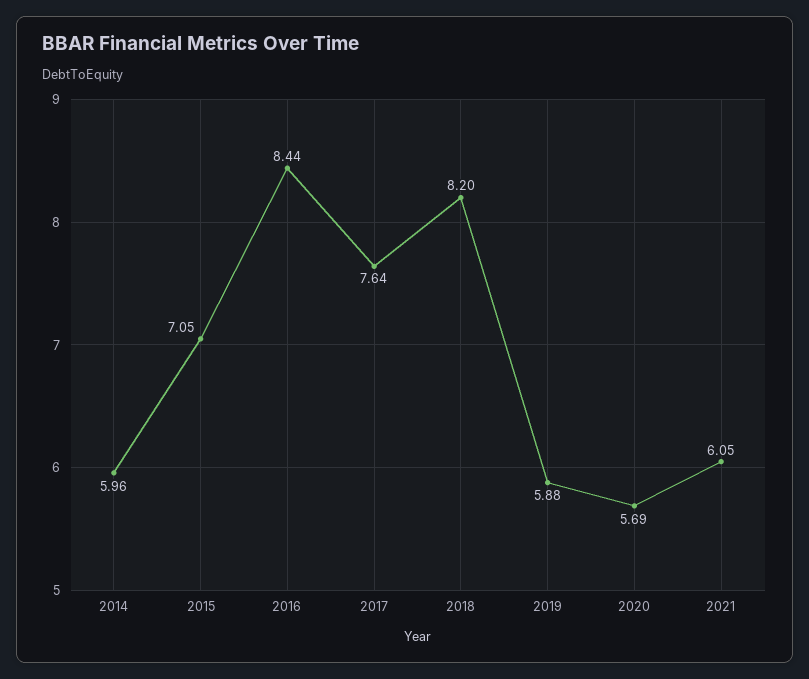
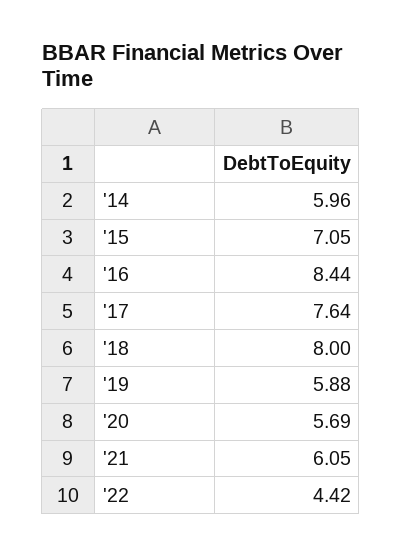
2018: 8.2 -> 8
'22: none -> 4.42

